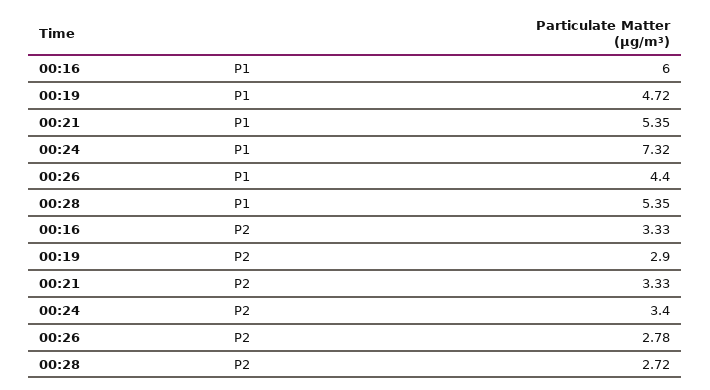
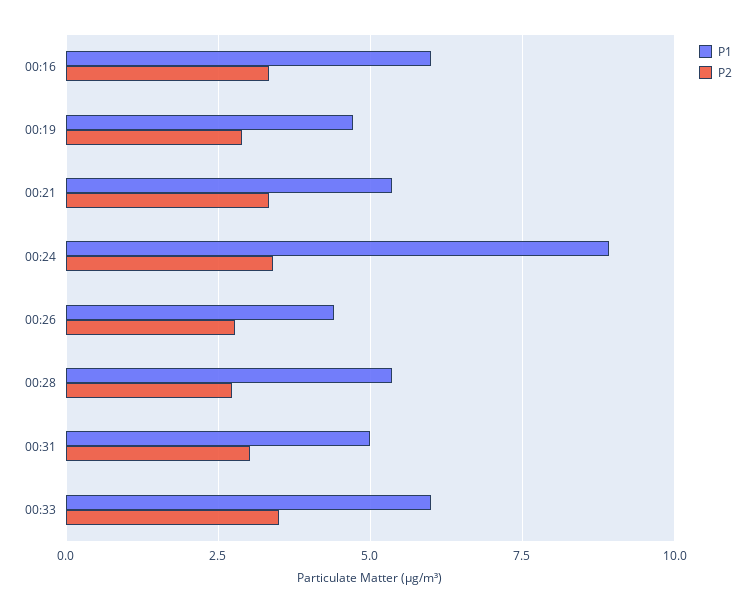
P1, 00:24: 7.32 -> 9
P1, 00:31: none -> 5
P2, 00:31: none -> 3
P1, 00:33: none -> 6
P2, 00:33: none -> 3.5

